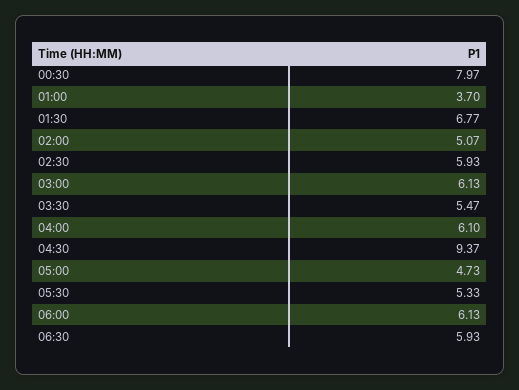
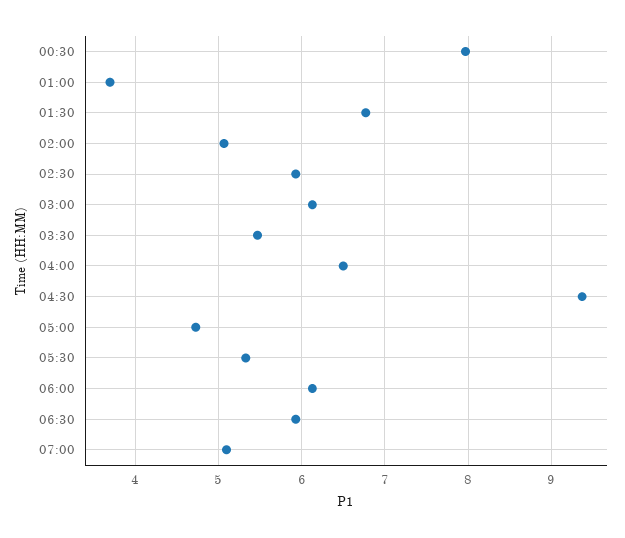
04:00: 6.1 -> 6.5
07:00: none -> 5.1

